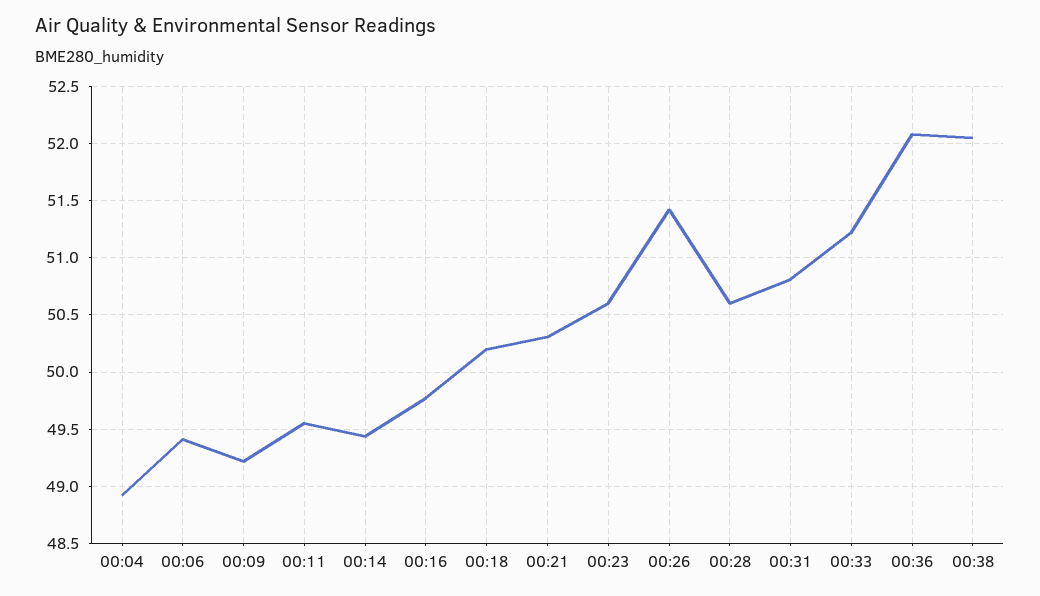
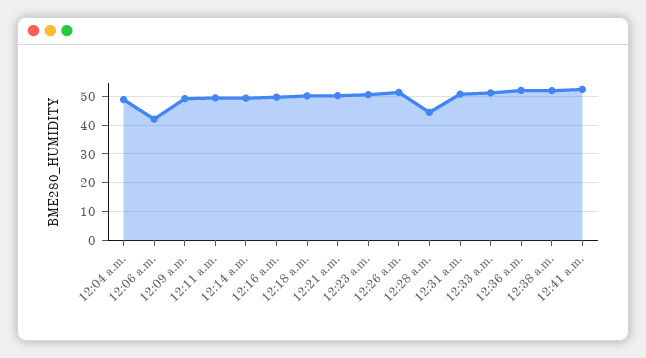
00:06: 49.4 -> 42.5
00:28: 50.6 -> 45
12:41 a.m.: none -> 52.5

